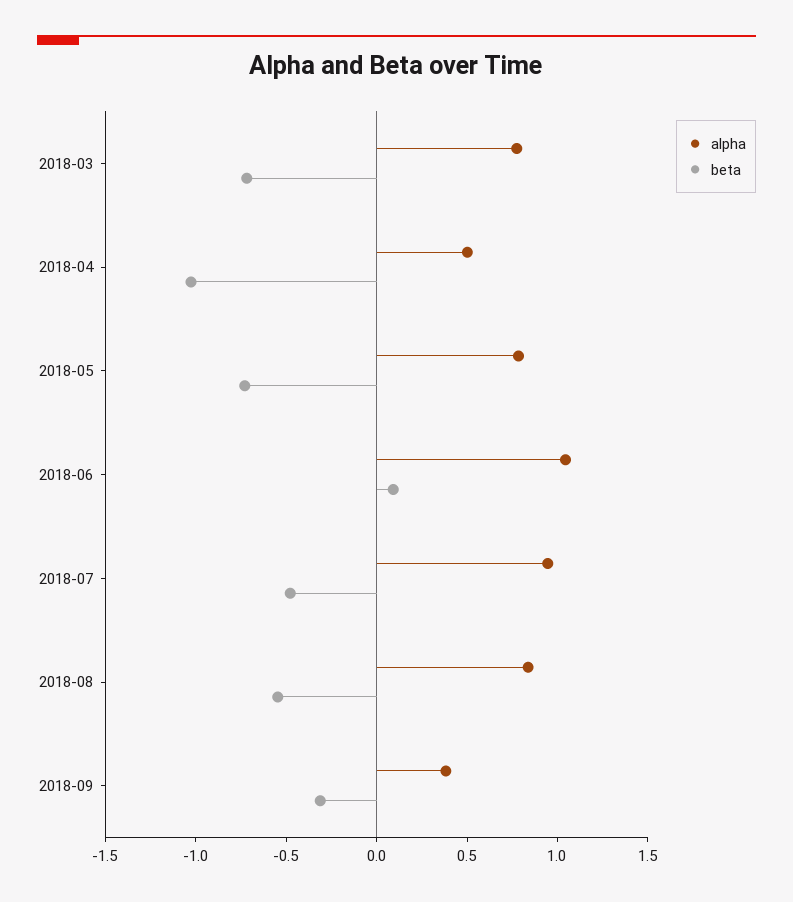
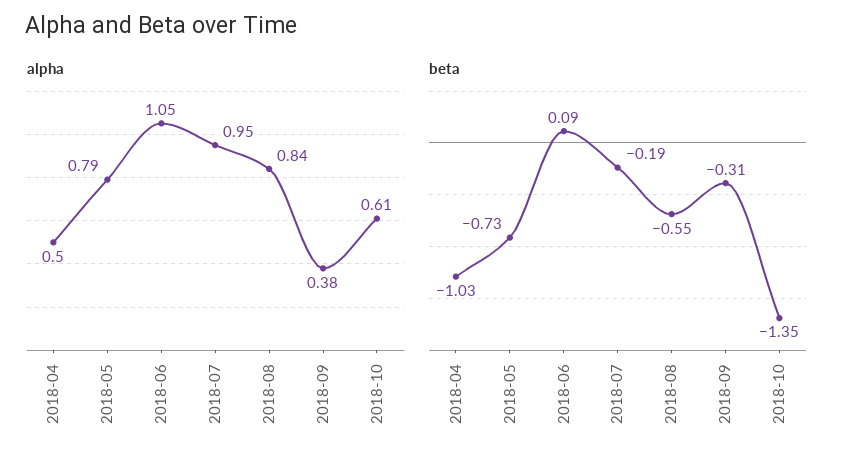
alpha, 2018-03: 0.8 -> none
beta, 2018-03: -0.7 -> none
beta, 2018-07: -0.5 -> -0.19
alpha, 2018-10: none -> 0.61
beta, 2018-10: none -> -1.35

